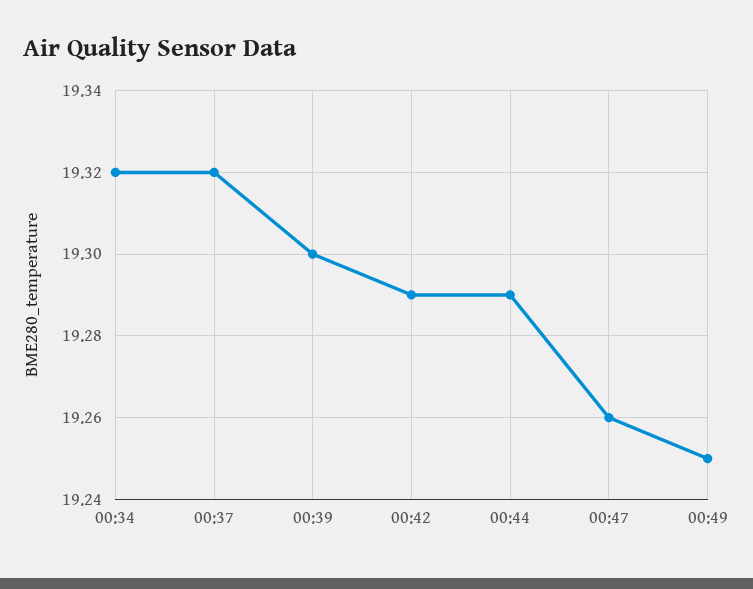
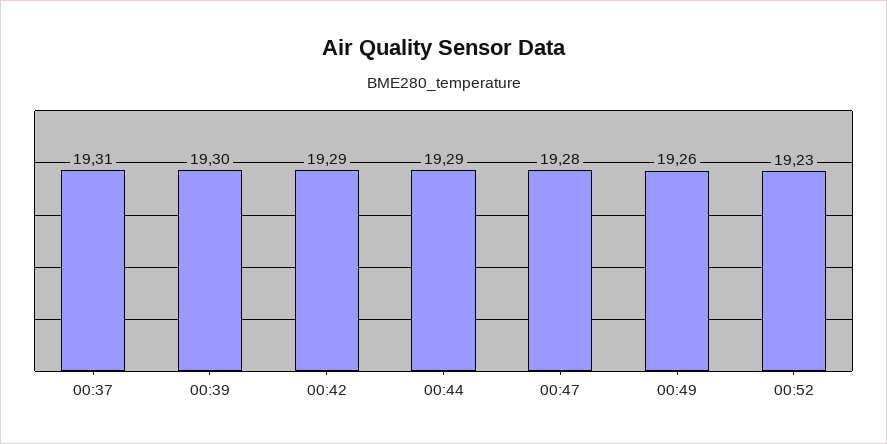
00:34: 19.32 -> none
00:37: 19.32 -> 19.31
00:47: 19.26 -> 19.28
00:49: 19.25 -> 19.26
00:52: none -> 19.23

